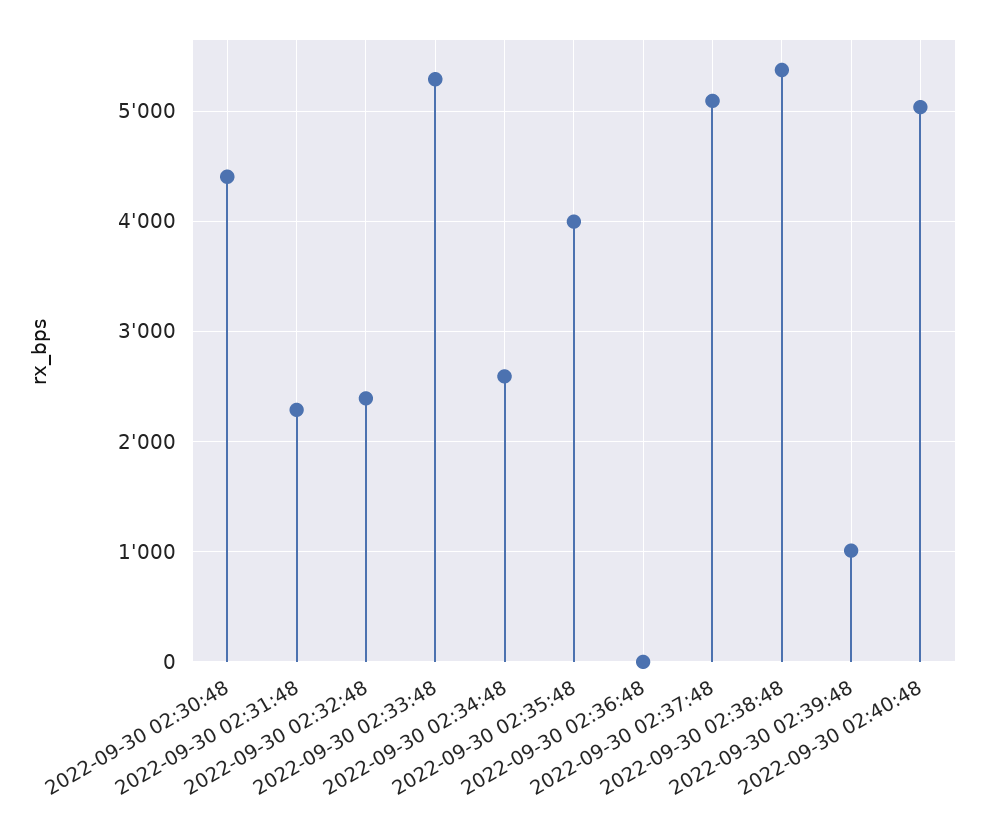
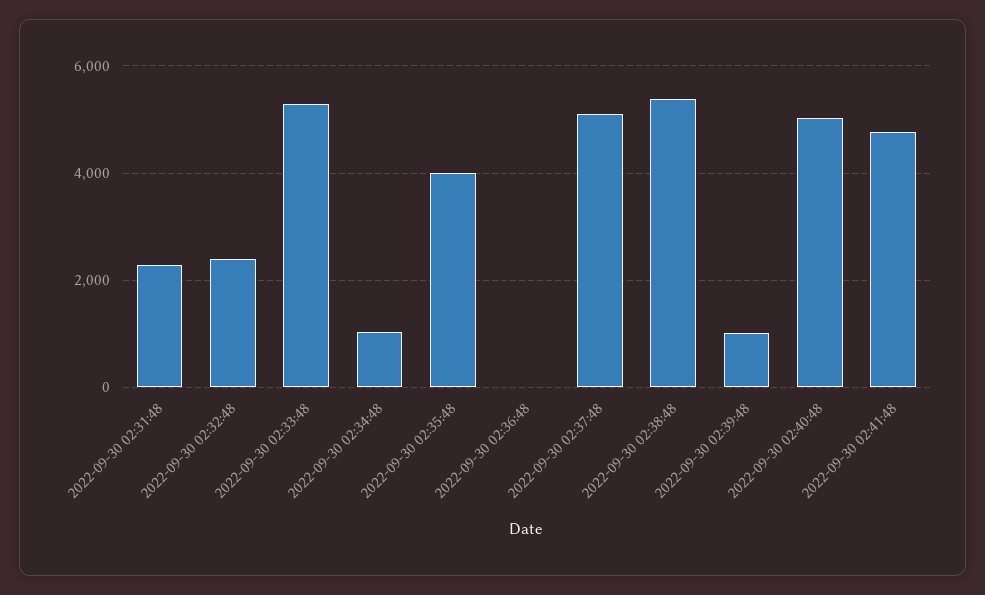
2022-09-30 02:30:48: 4400 -> none
2022-09-30 02:34:48: 2600 -> 1000
2022-09-30 02:41:48: none -> 4800

